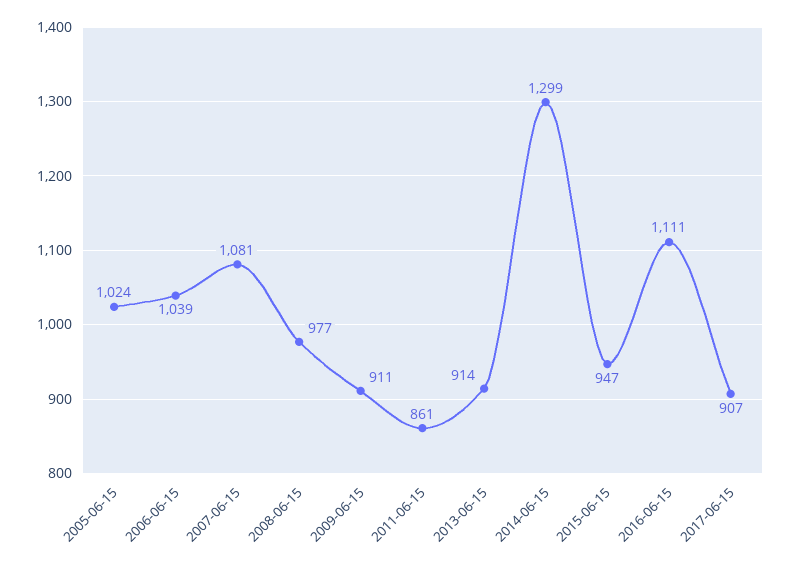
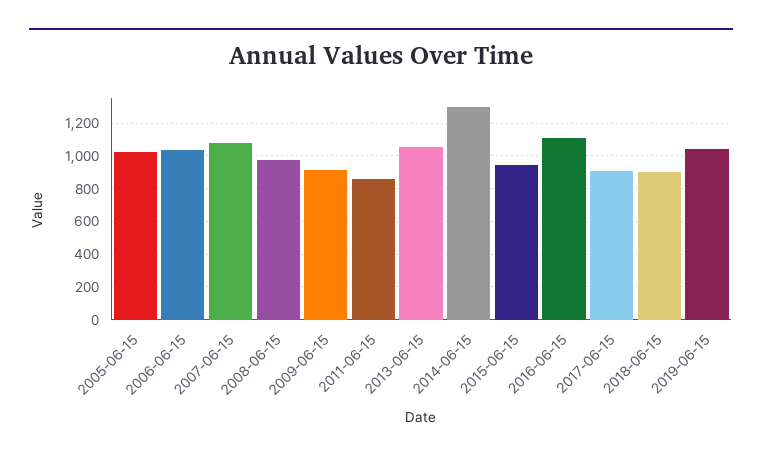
2013-06-15: 914 -> 1050
2018-06-15: none -> 900
2019-06-15: none -> 1050

